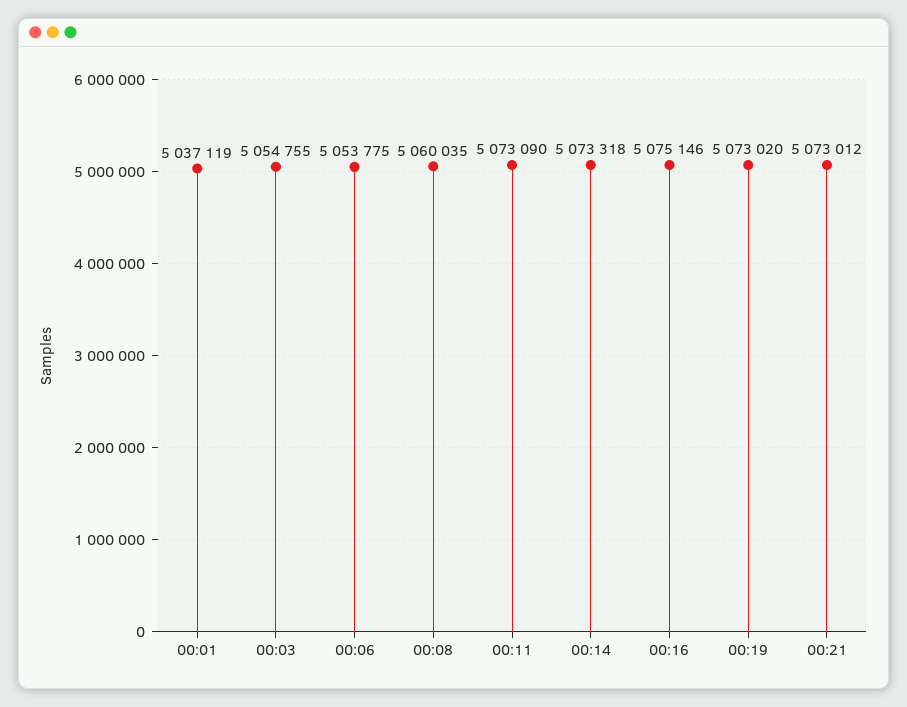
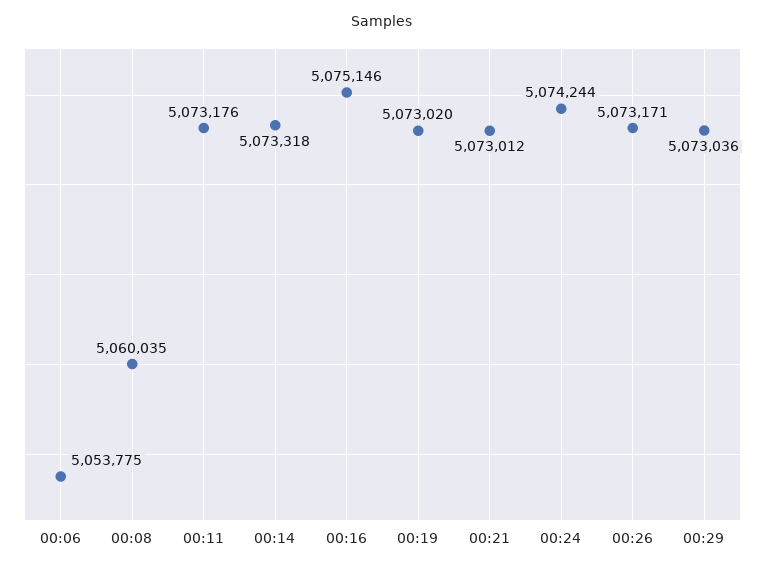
00:01: 5037119 -> none
00:03: 5054755 -> none
00:11: 5073090 -> 5073176
00:24: none -> 5074244
00:26: none -> 5073171
00:29: none -> 5073036

